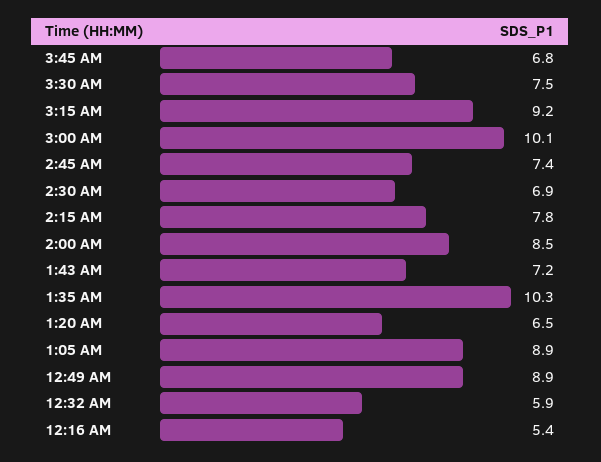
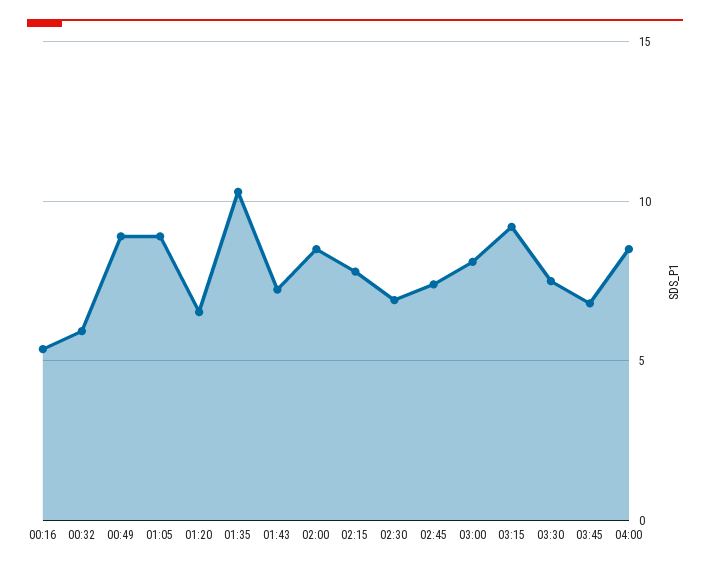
3:00 AM: 10.1 -> 8
04:00: none -> 8.5

